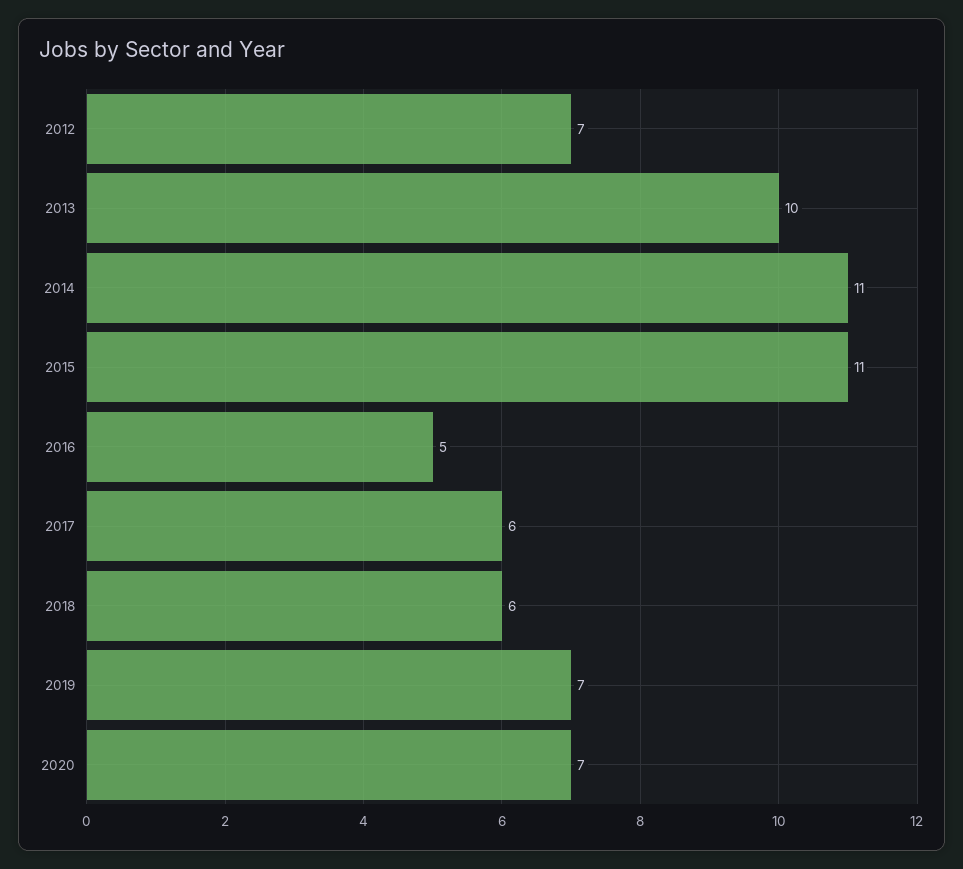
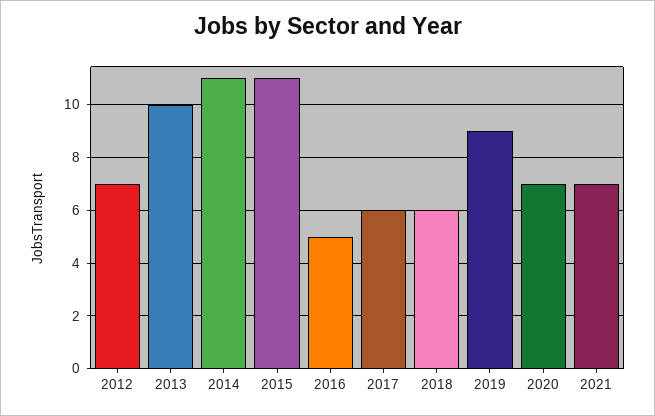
2019: 7 -> 9
2021: none -> 7

